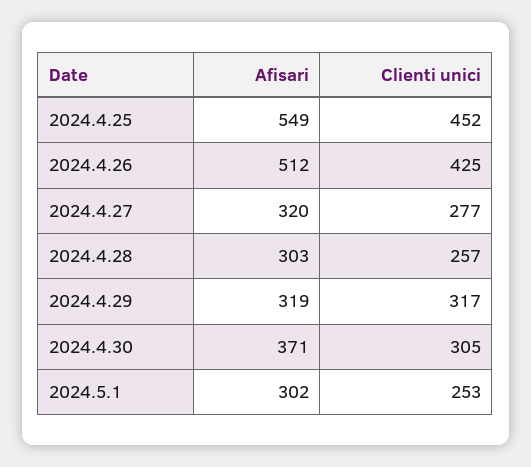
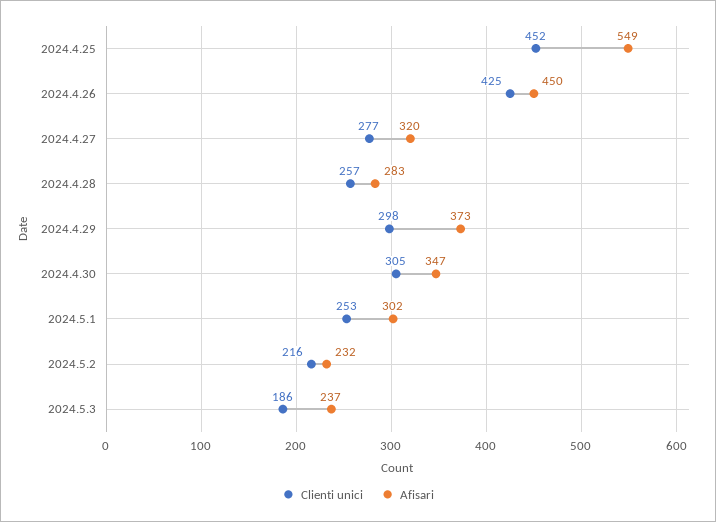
Afisari, 2024.4.26: 512 -> 450
Afisari, 2024.4.28: 303 -> 283
Afisari, 2024.4.29: 319 -> 373
Clienti unici, 2024.4.29: 317 -> 298
Afisari, 2024.4.30: 371 -> 347
Clienti unici, 2024.5.2: none -> 216
Afisari, 2024.5.2: none -> 232
Clienti unici, 2024.5.3: none -> 186
Afisari, 2024.5.3: none -> 237

